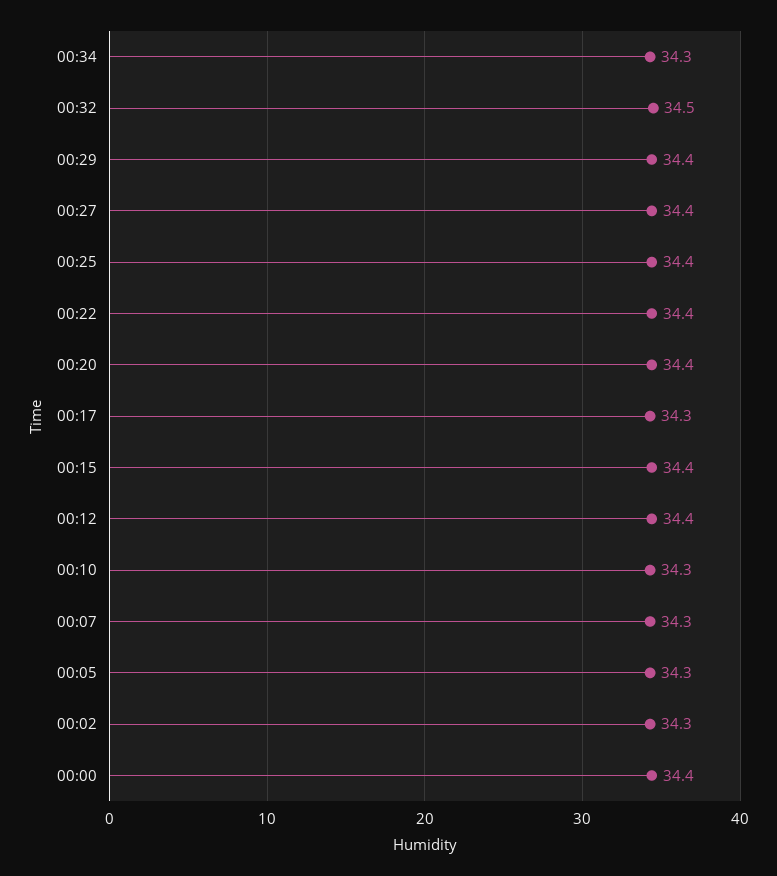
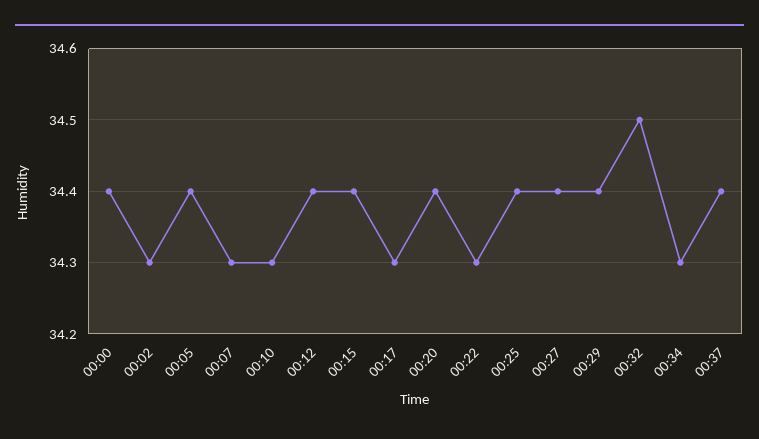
00:22: 34.4 -> 34.3
00:05: 34.3 -> 34.4
00:37: none -> 34.4

